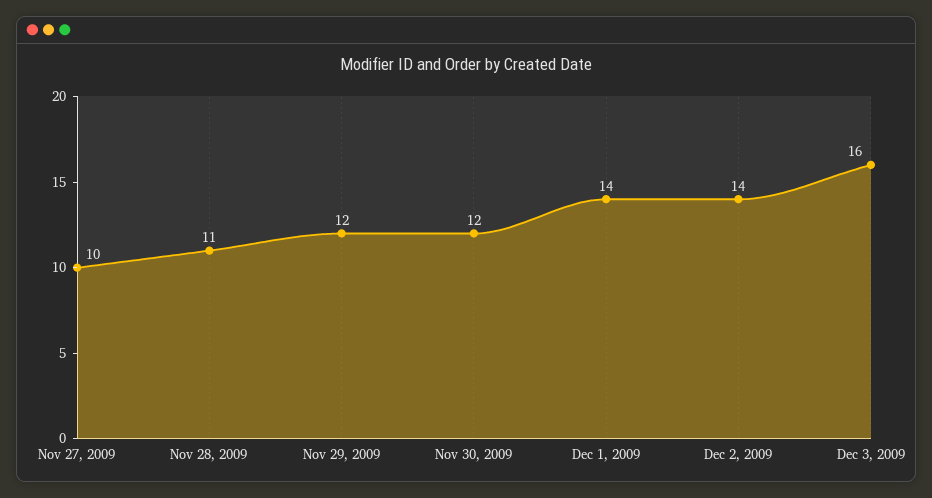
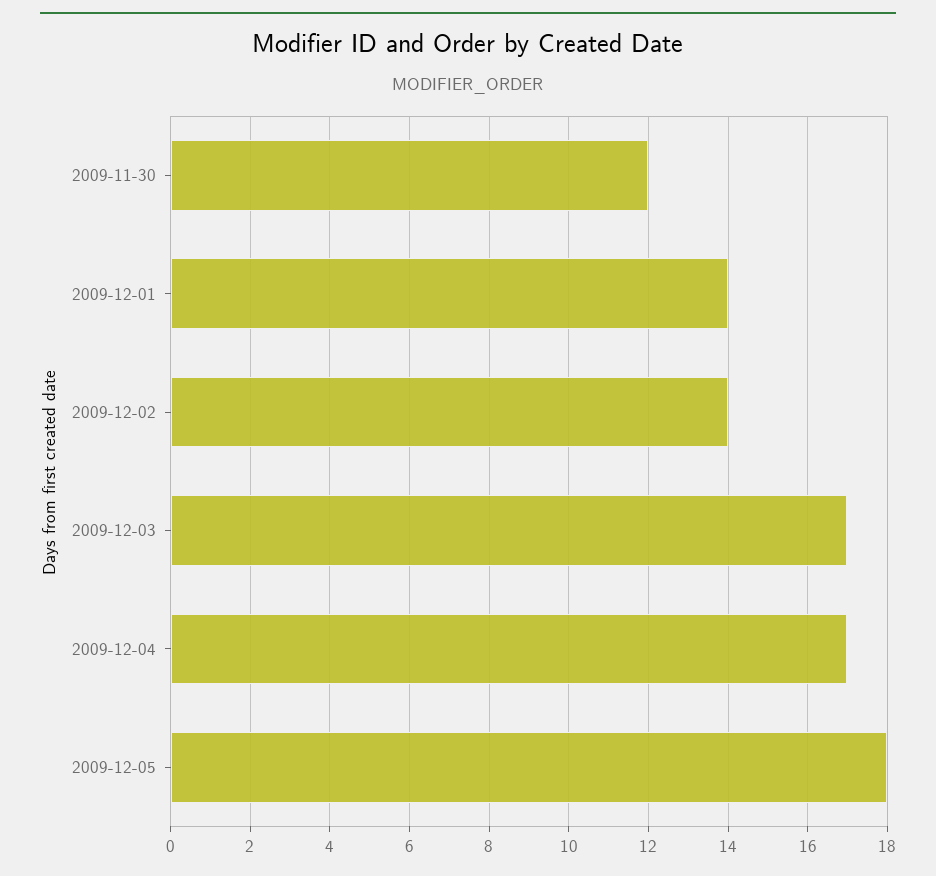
Nov 27, 2009: 10 -> none
Nov 28, 2009: 11 -> none
Nov 29, 2009: 12 -> none
Dec 3, 2009: 16 -> 17
2009-12-04: none -> 17
2009-12-05: none -> 18

